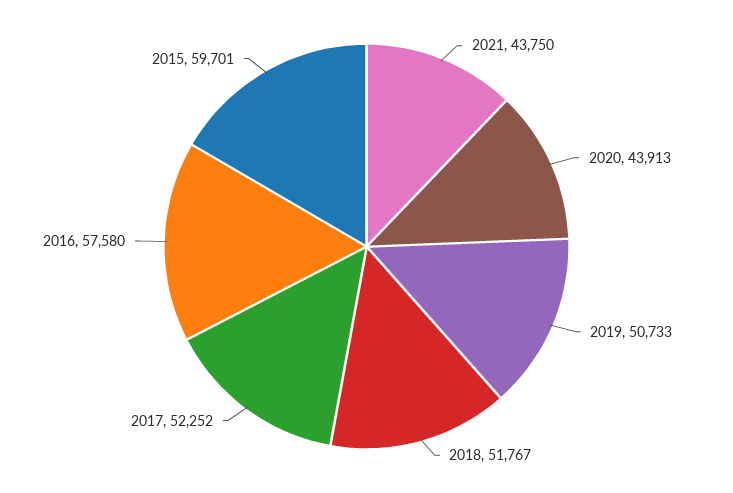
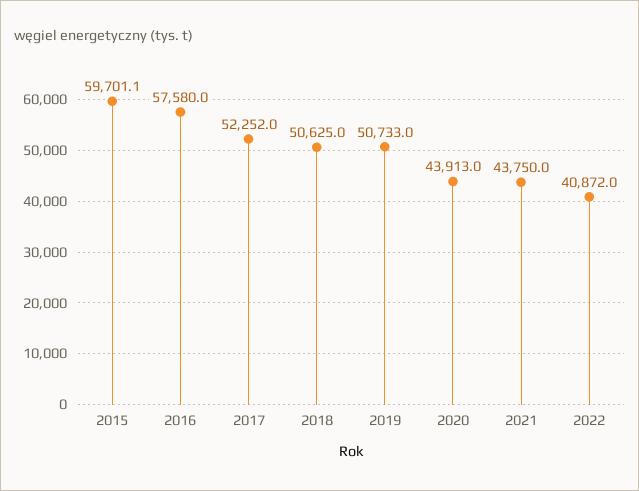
2018: 51767 -> 50625
2022: none -> 40872

